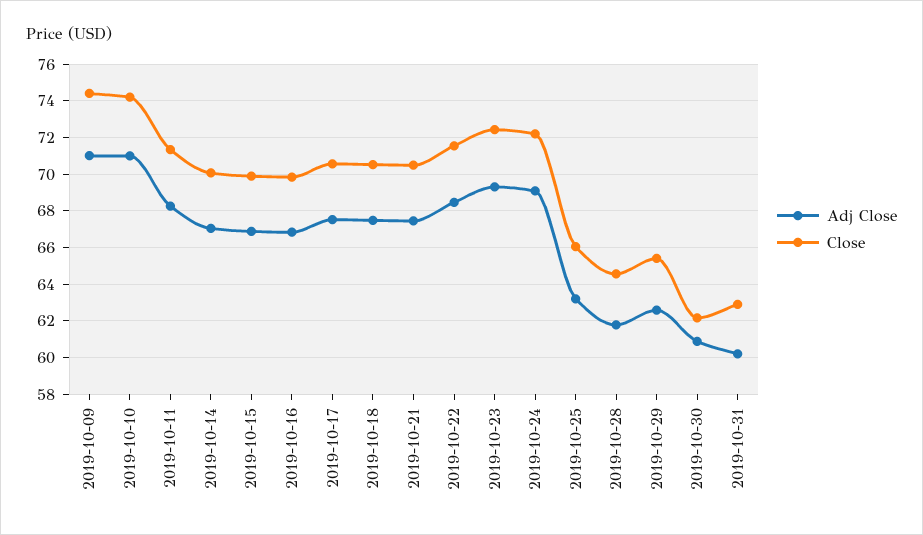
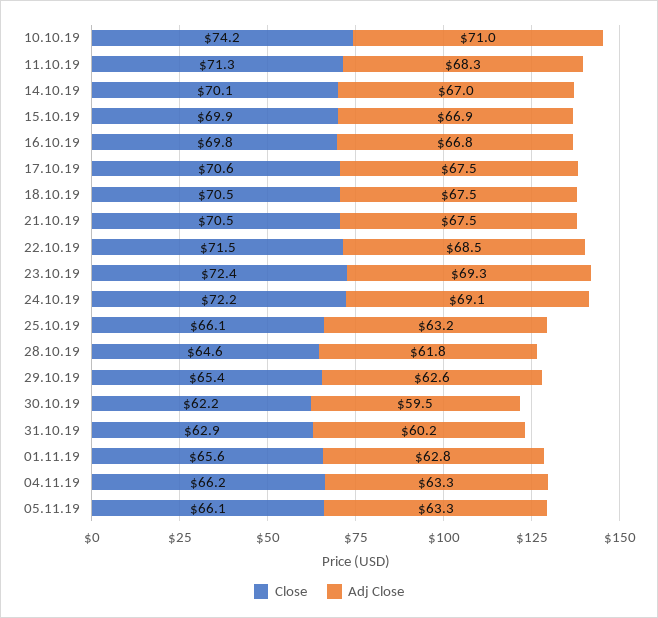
Adj Close, 2019-10-09: 71 -> none
Close, 2019-10-09: 74.5 -> none
Adj Close, 2019-10-30: 61 -> 59.5
Close, 01.11.19: none -> 65.6
Adj Close, 01.11.19: none -> 62.8
Close, 04.11.19: none -> 66.2
Adj Close, 04.11.19: none -> 63.3
Close, 05.11.19: none -> 66.1
Adj Close, 05.11.19: none -> 63.3

